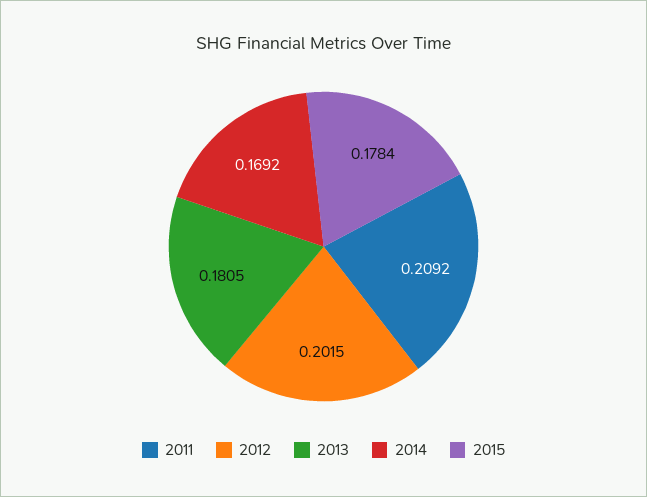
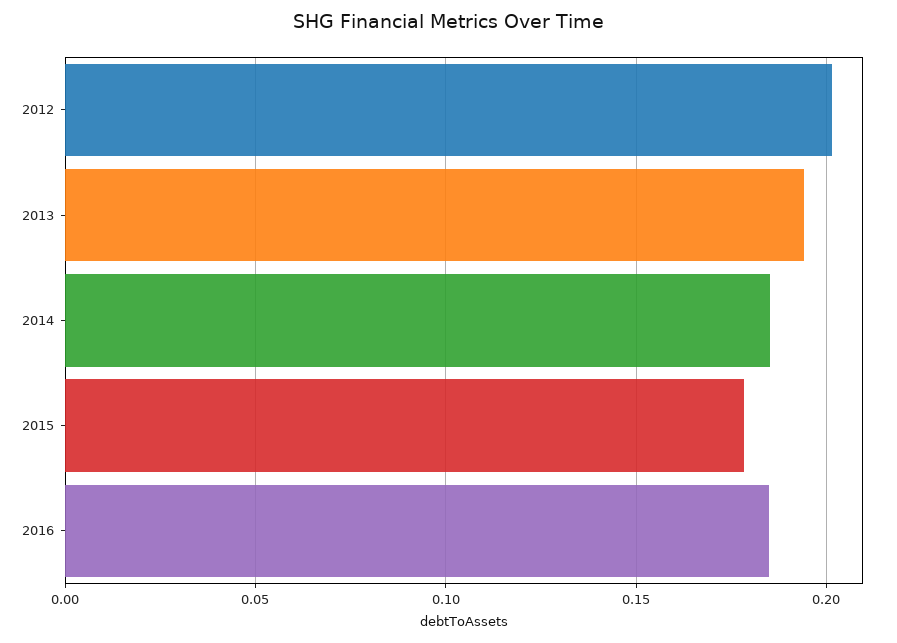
2011: 0.2092 -> none
2013: 0.1805 -> 0.195
2014: 0.1692 -> 0.185
2016: none -> 0.185

